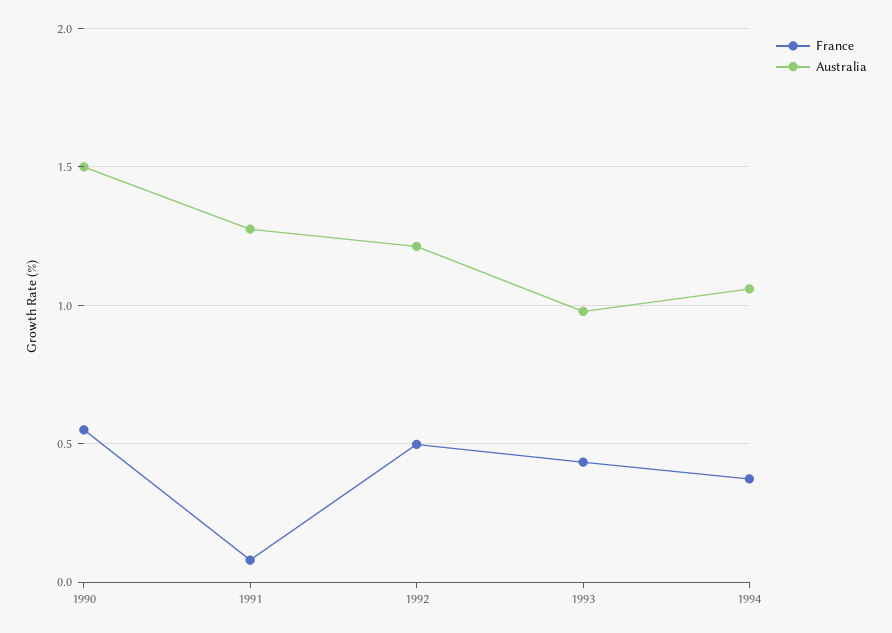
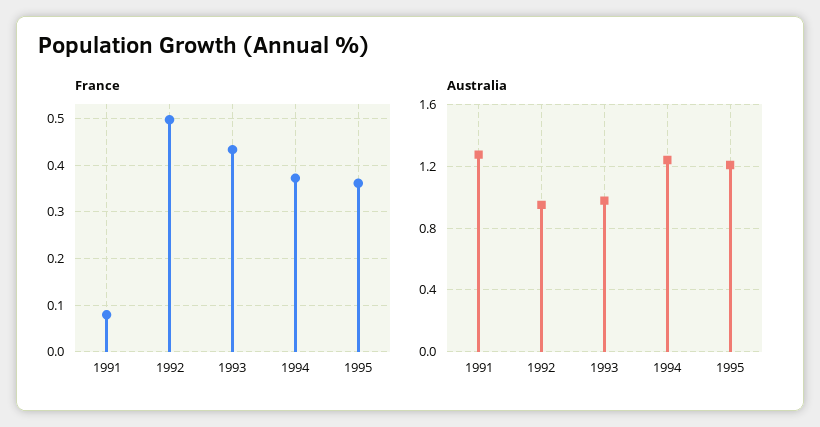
France, 1990: 0.55 -> none
Australia, 1990: 1.5 -> none
Australia, 1992: 1.2 -> 0.95
Australia, 1994: 1.05 -> 1.25
France, 1995: none -> 0.36
Australia, 1995: none -> 1.2

